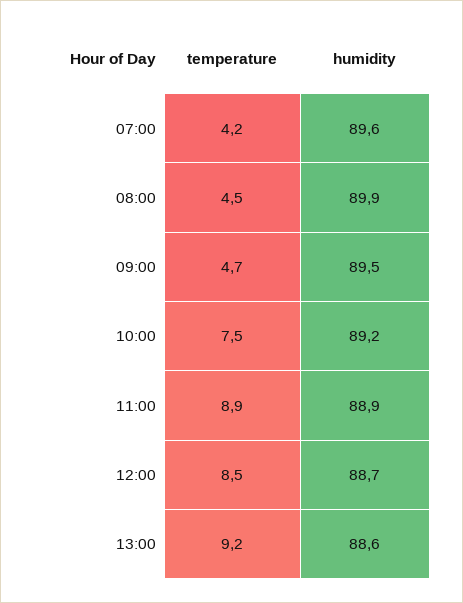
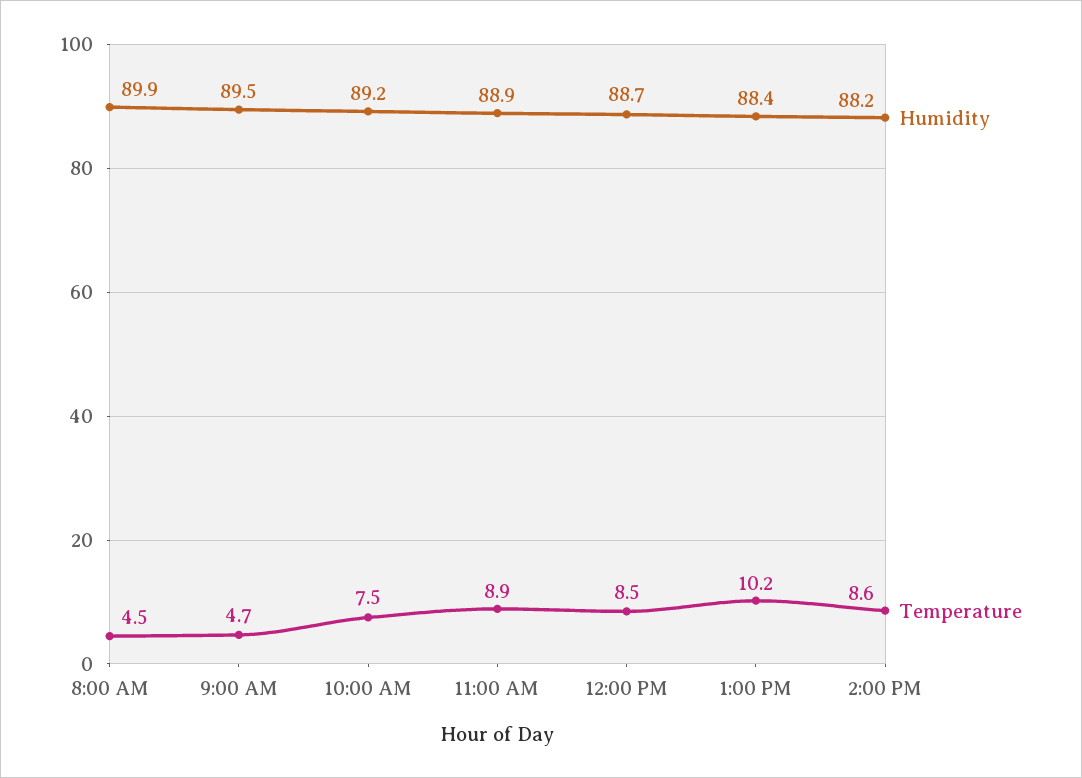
temperature, 07:00: 4.2 -> none
humidity, 07:00: 89.6 -> none
temperature, 13:00: 9.2 -> 10.2
humidity, 13:00: 88.6 -> 88.4
humidity, 2:00 PM: none -> 88.2
temperature, 2:00 PM: none -> 8.6

